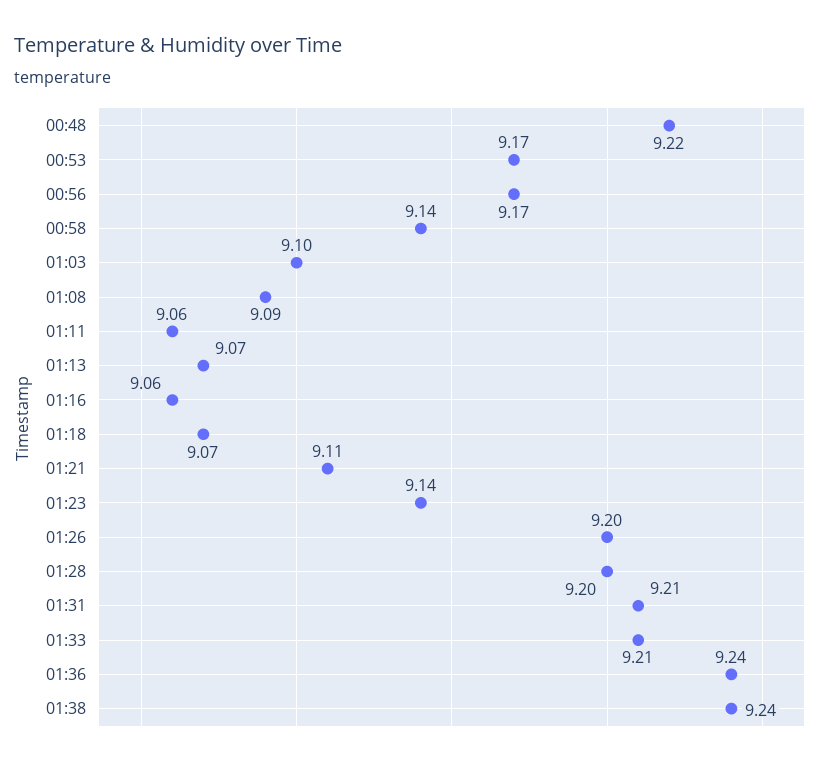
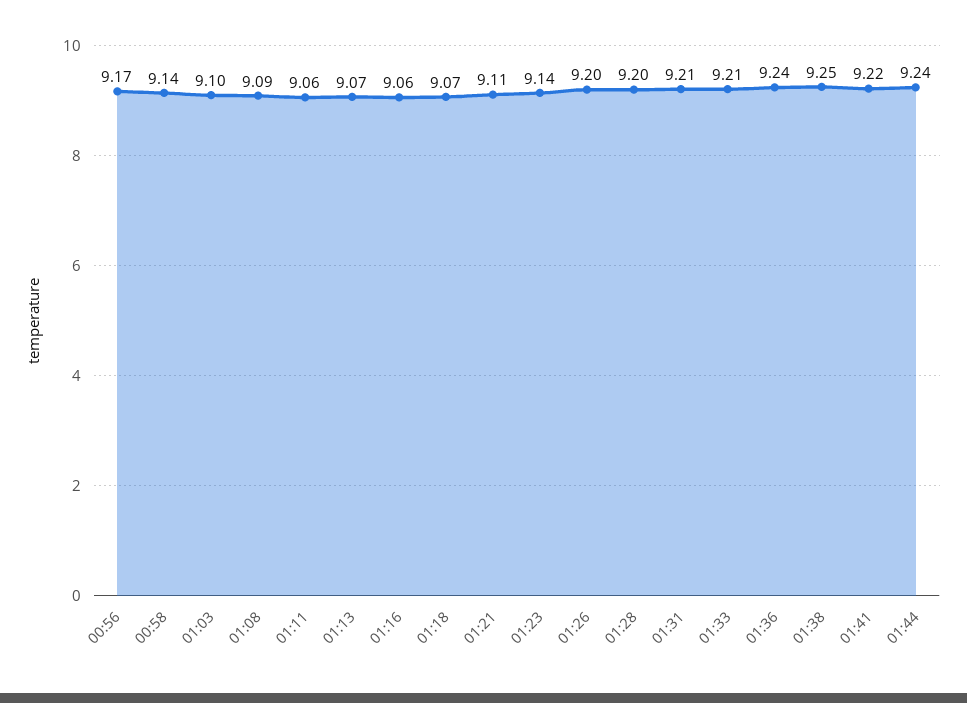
00:48: 9.22 -> none
00:53: 9.17 -> none
01:38: 9.24 -> 9.25
01:41: none -> 9.22
01:44: none -> 9.24

